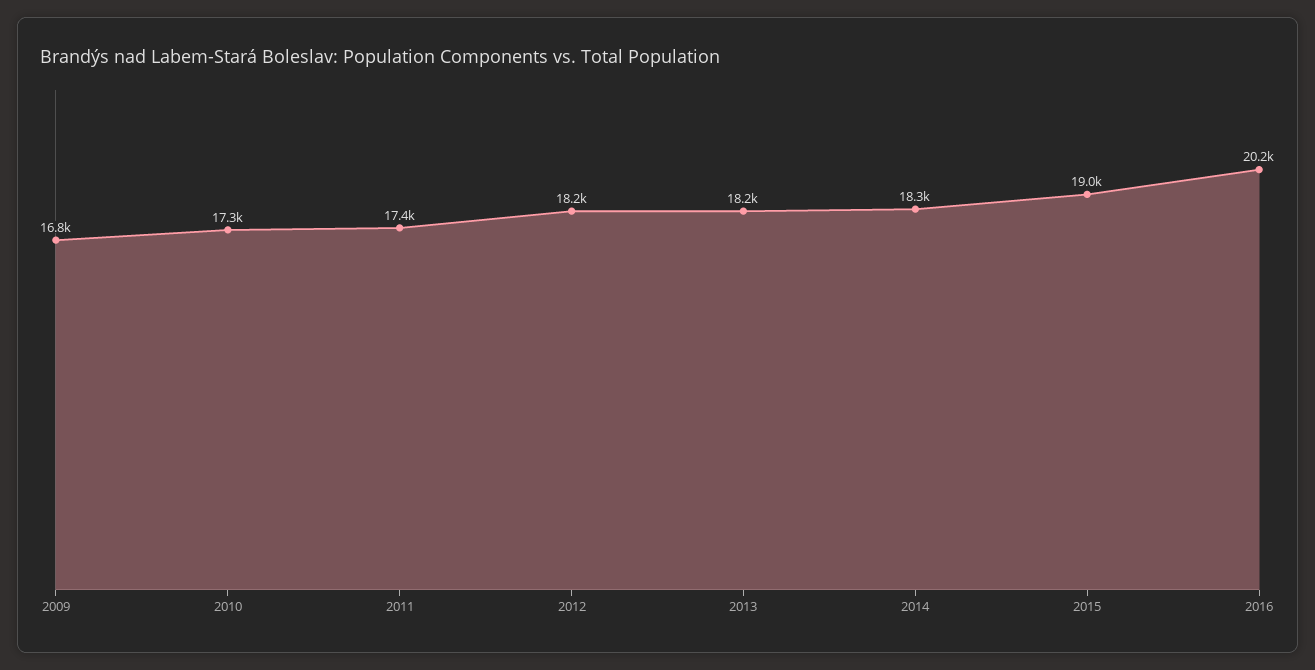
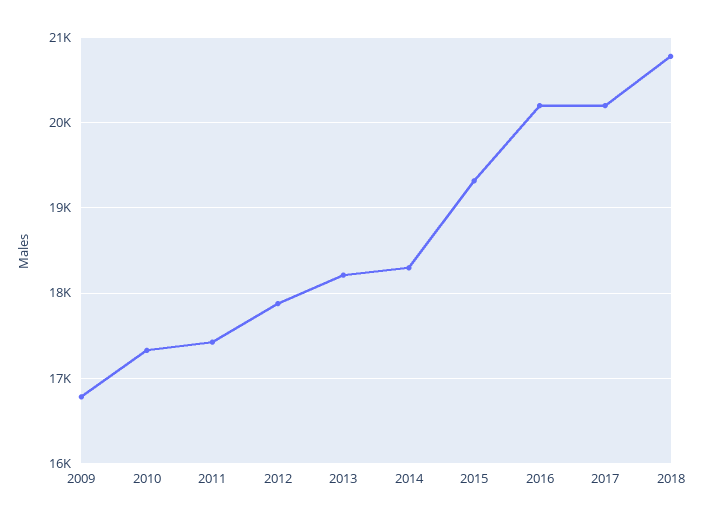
2012: 18200 -> 17900
2015: 19000 -> 19300
2017: none -> 20200
2018: none -> 20800

